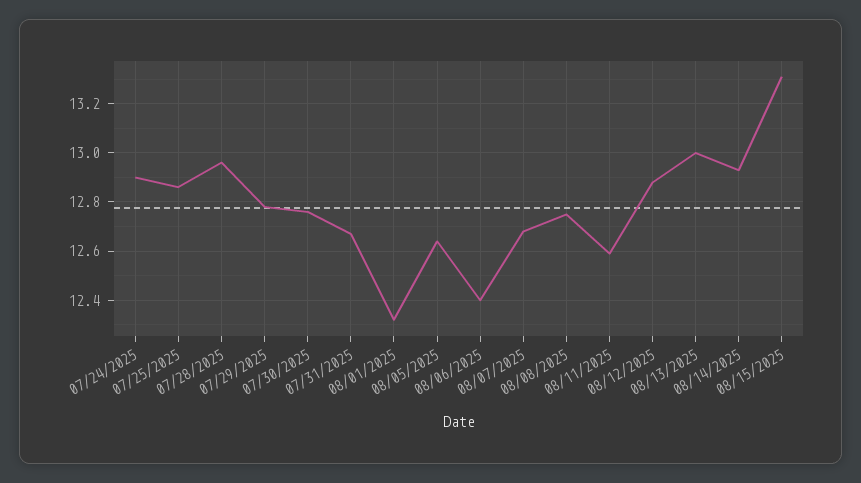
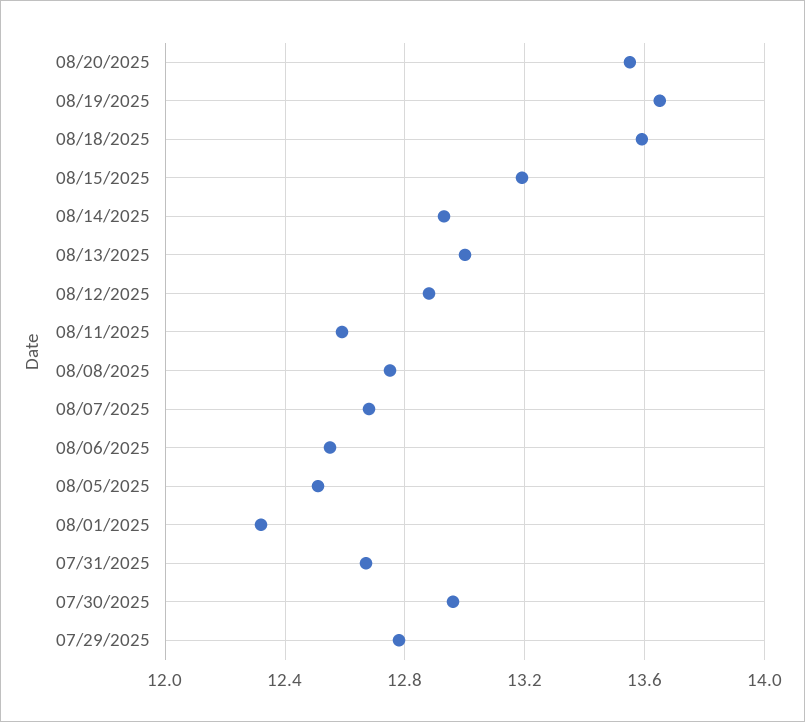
07/24/2025: 12.9 -> none
07/25/2025: 12.85 -> none
07/28/2025: 12.95 -> none
07/30/2025: 12.75 -> 12.95
08/05/2025: 12.65 -> 12.5
08/06/2025: 12.4 -> 12.55
08/15/2025: 13.3 -> 13.2
08/20/2025: none -> 13.55
08/19/2025: none -> 13.65
08/18/2025: none -> 13.6

